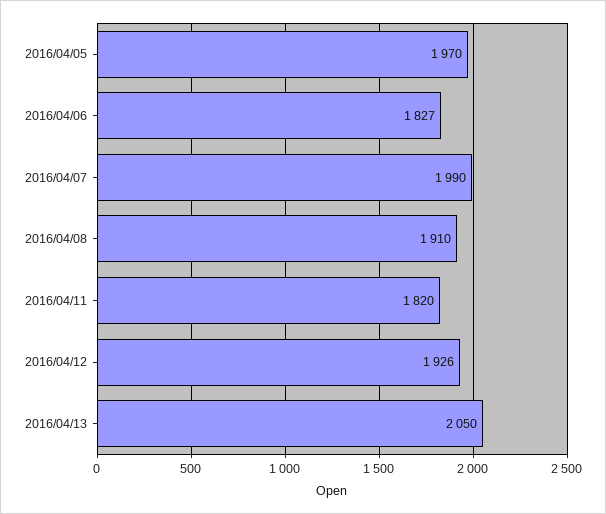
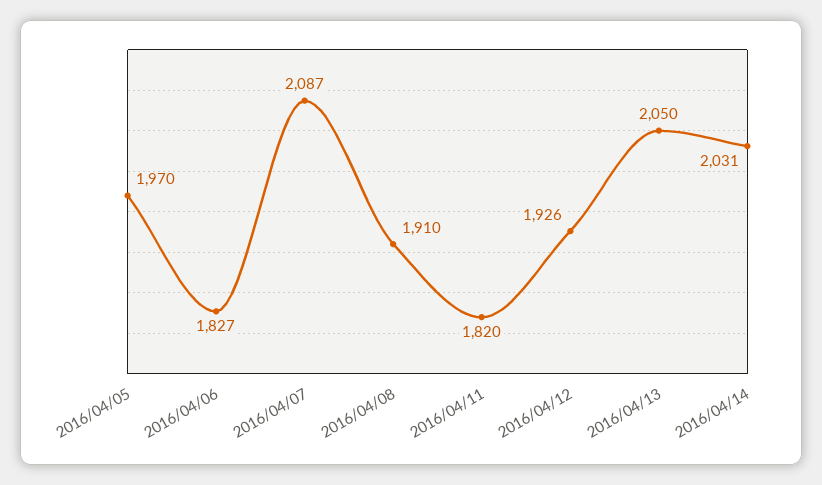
2016/04/07: 1990 -> 2087
2016/04/14: none -> 2031

